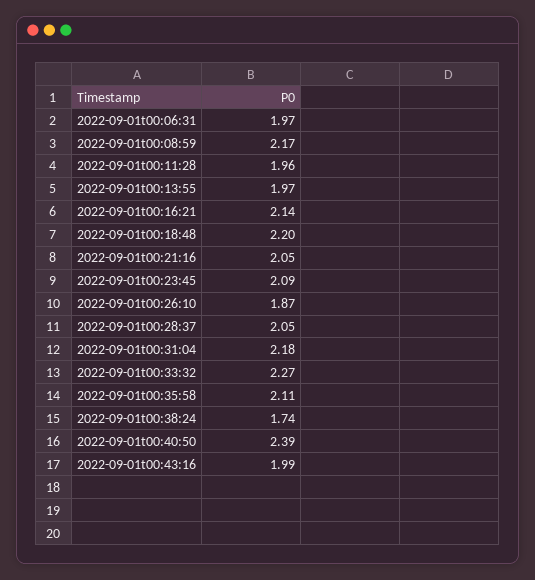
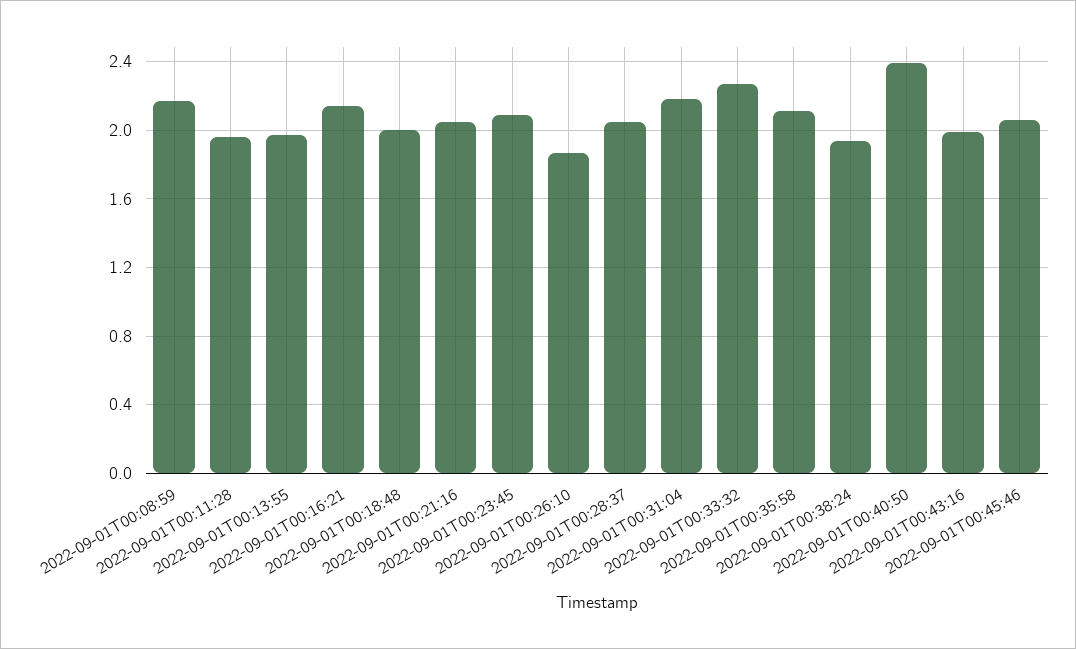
2022-09-01t00:06:31: 1.97 -> none
2022-09-01t00:18:48: 2.2 -> 2
2022-09-01t00:38:24: 1.74 -> 1.95
2022-09-01T00:45:46: none -> 2.05

